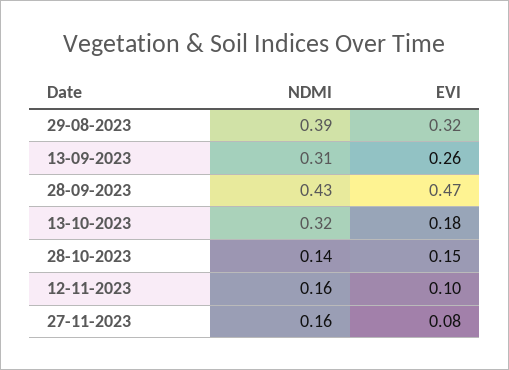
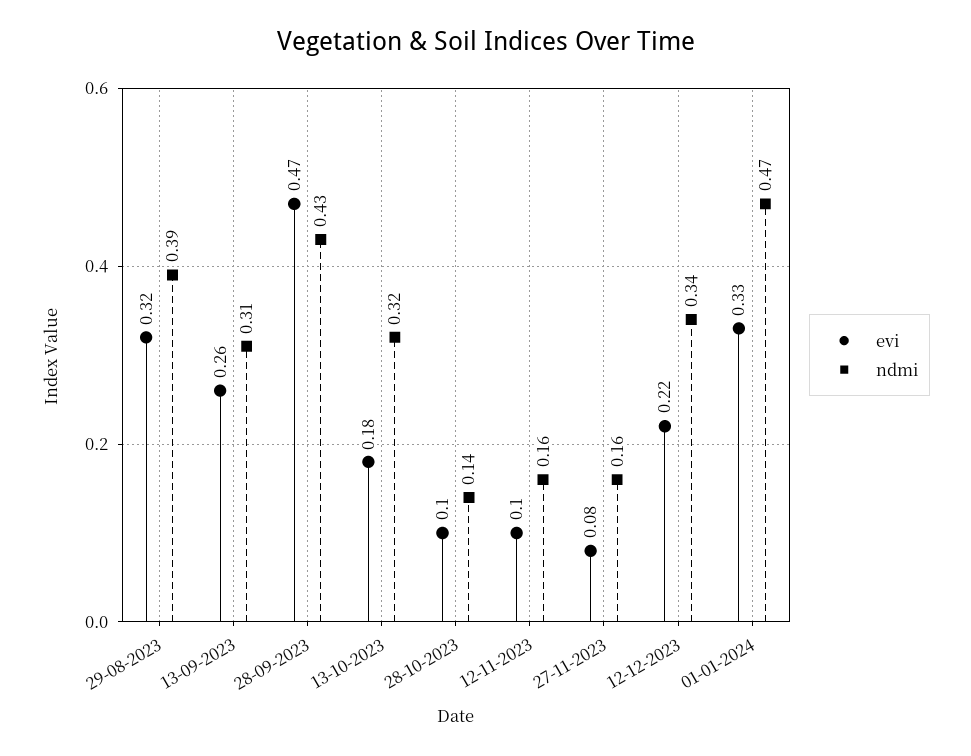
EVI, 28-10-2023: 0.15 -> 0.1
EVI, 12-12-2023: none -> 0.22
NDMI, 12-12-2023: none -> 0.34
EVI, 01-01-2024: none -> 0.33
NDMI, 01-01-2024: none -> 0.47

